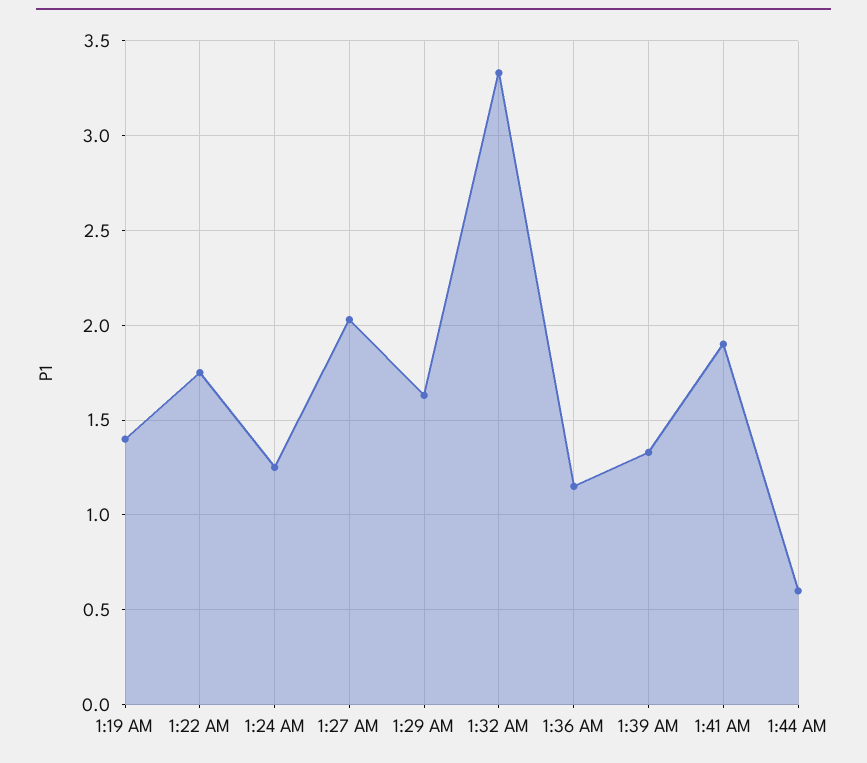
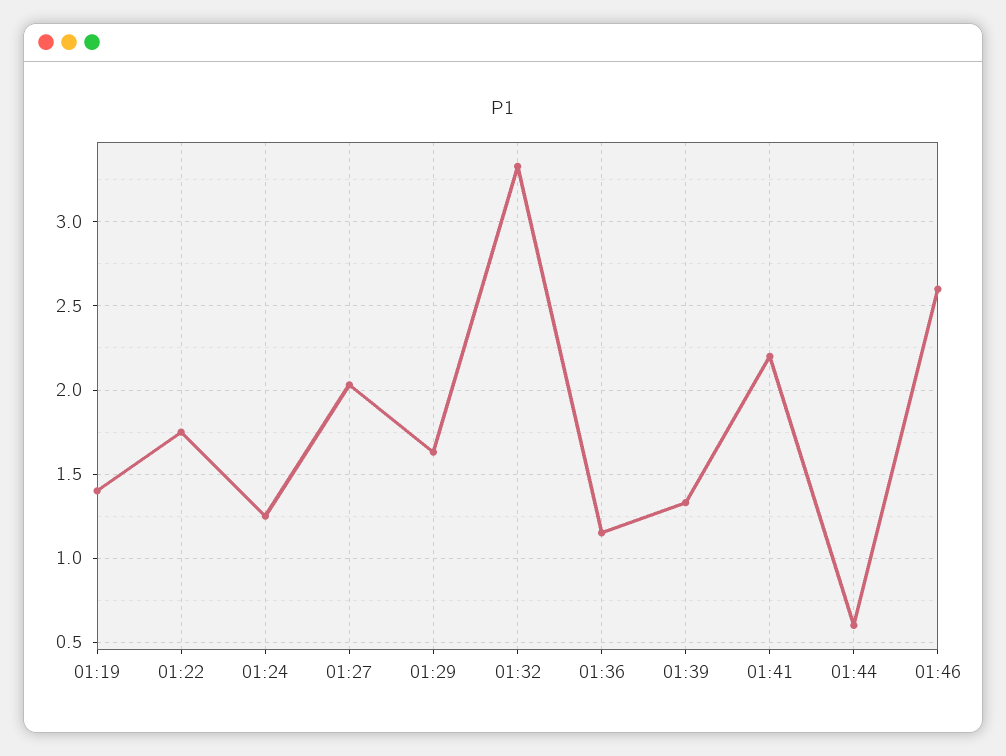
1:41 AM: 1.9 -> 2.2
01:46: none -> 2.6

